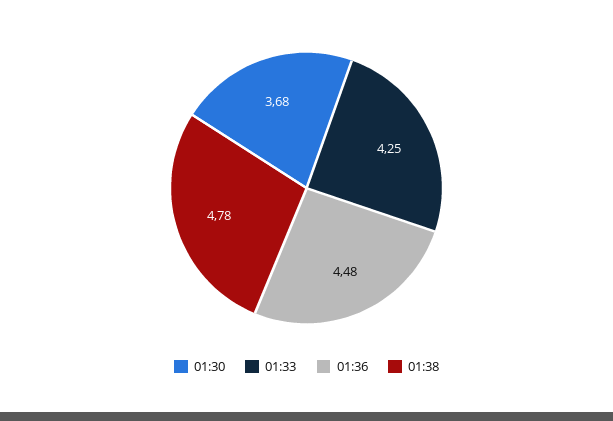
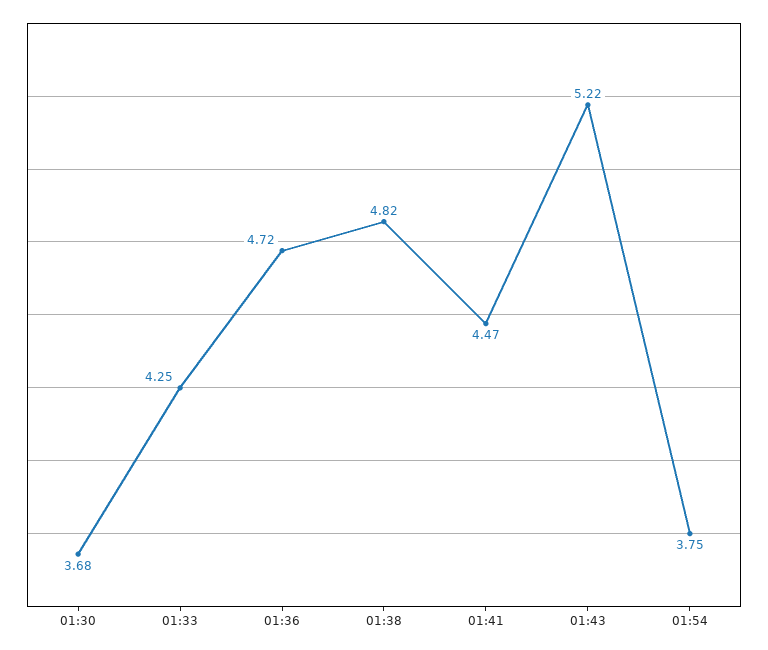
01:36: 4.48 -> 4.72
01:38: 4.78 -> 4.82
01:41: none -> 4.47
01:43: none -> 5.22
01:54: none -> 3.75

